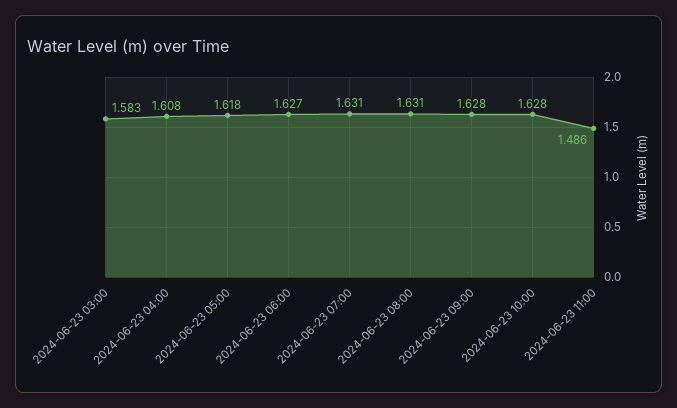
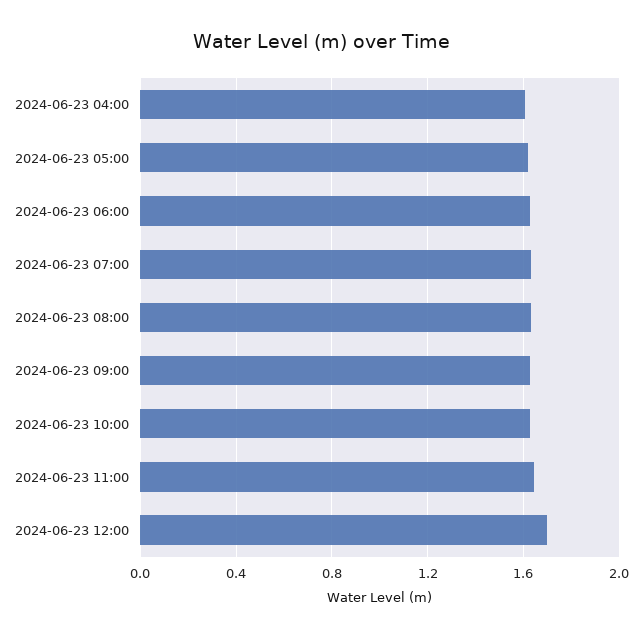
2024-06-23 03:00: 1.583 -> none
2024-06-23 11:00: 1.486 -> 1.65
2024-06-23 12:00: none -> 1.7

